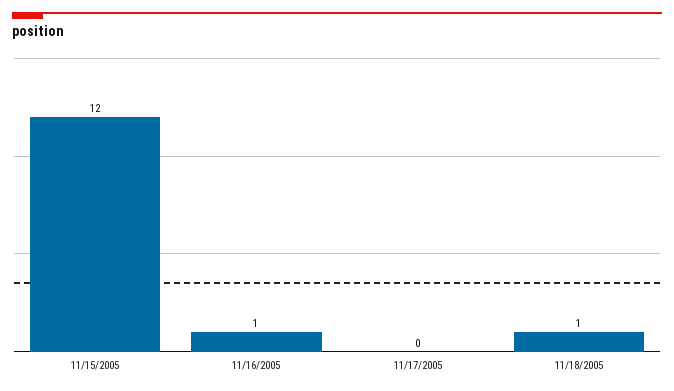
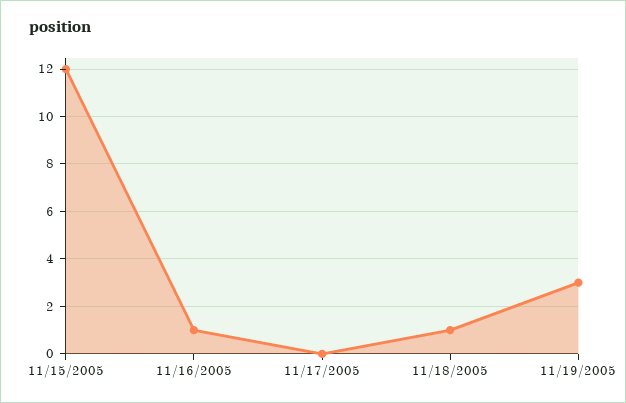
11/19/2005: none -> 3

